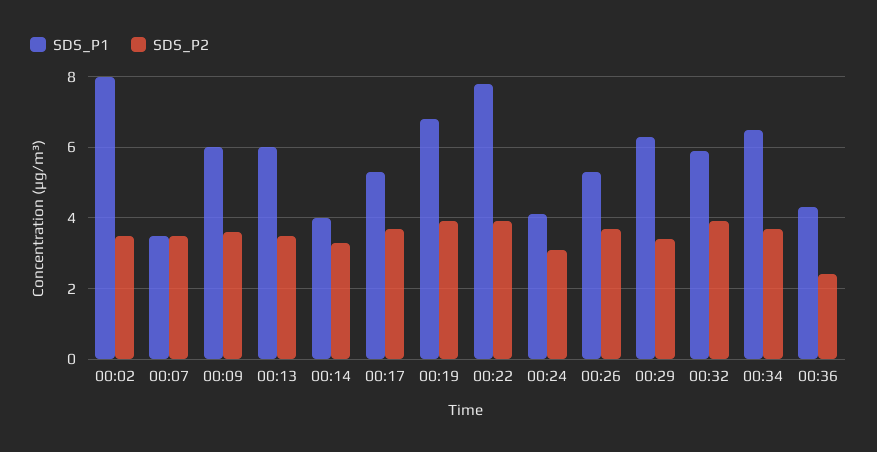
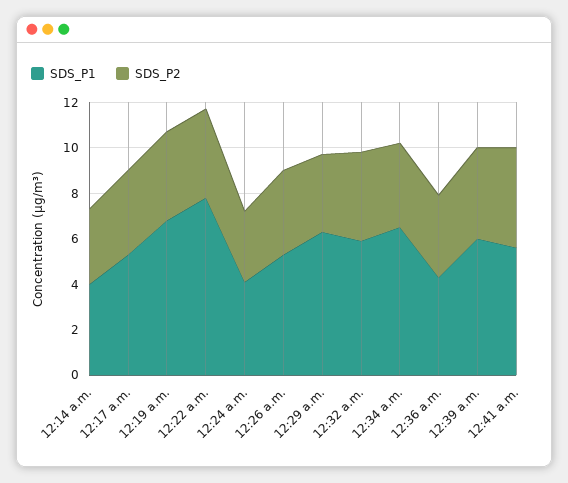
SDS_P1, 00:02: 8 -> none
SDS_P2, 00:02: 3.5 -> none
SDS_P1, 00:07: 3.5 -> none
SDS_P2, 00:07: 3.5 -> none
SDS_P1, 00:09: 6 -> none
SDS_P2, 00:09: 3.5 -> none
SDS_P1, 00:13: 6 -> none
SDS_P2, 00:13: 3.5 -> none
SDS_P2, 00:36: 2.5 -> 3.5
SDS_P1, 12:39 a.m.: none -> 6
SDS_P2, 12:39 a.m.: none -> 4
SDS_P1, 12:41 a.m.: none -> 5.5
SDS_P2, 12:41 a.m.: none -> 4.5

